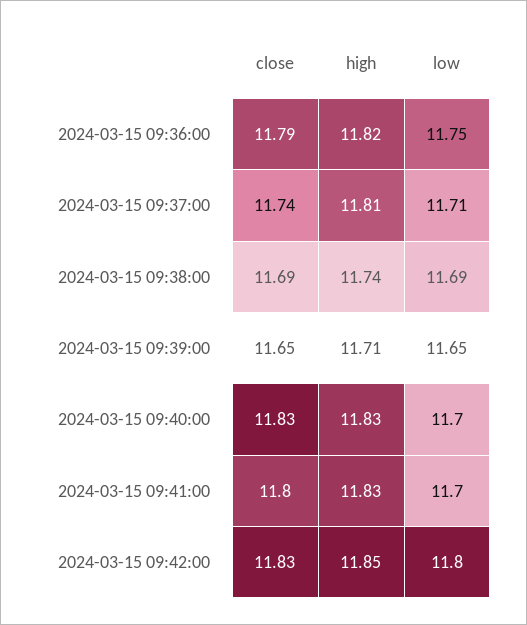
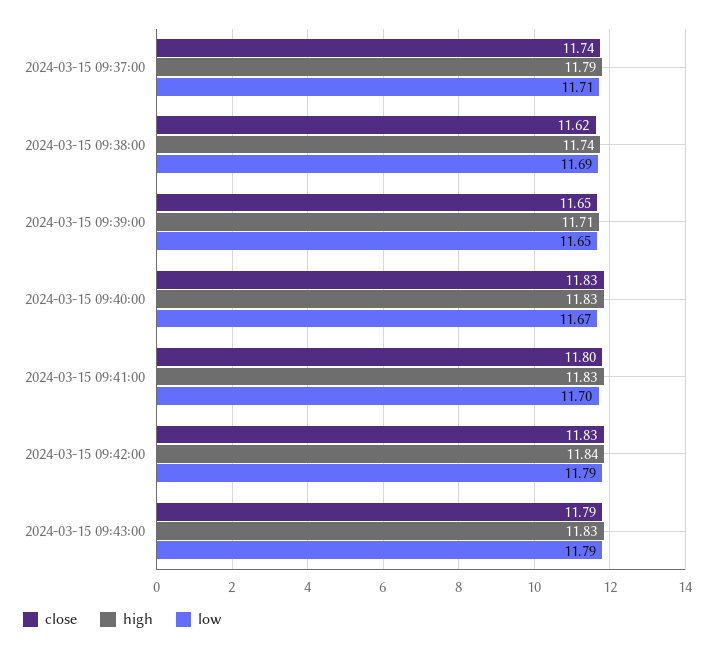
close, 2024-03-15 09:36:00: 11.79 -> none
high, 2024-03-15 09:36:00: 11.82 -> none
low, 2024-03-15 09:36:00: 11.75 -> none
high, 2024-03-15 09:37:00: 11.81 -> 11.79
close, 2024-03-15 09:38:00: 11.69 -> 11.62
low, 2024-03-15 09:40:00: 11.7 -> 11.67
high, 2024-03-15 09:42:00: 11.85 -> 11.84
low, 2024-03-15 09:42:00: 11.8 -> 11.79
close, 2024-03-15 09:43:00: none -> 11.79
high, 2024-03-15 09:43:00: none -> 11.83
low, 2024-03-15 09:43:00: none -> 11.79

